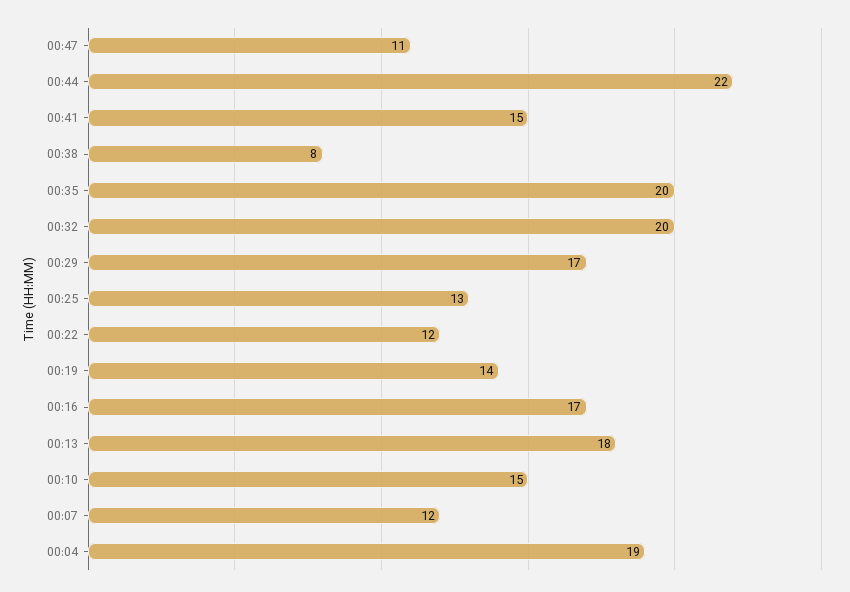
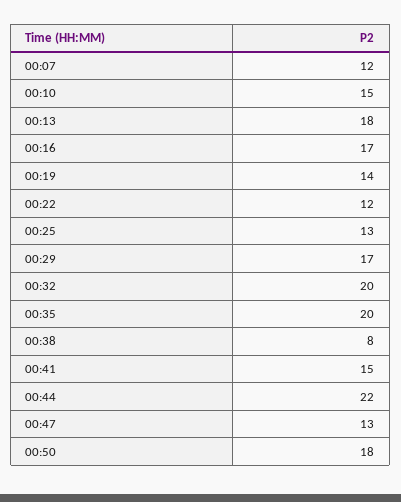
00:47: 11 -> 13
00:04: 19 -> none
00:50: none -> 18

